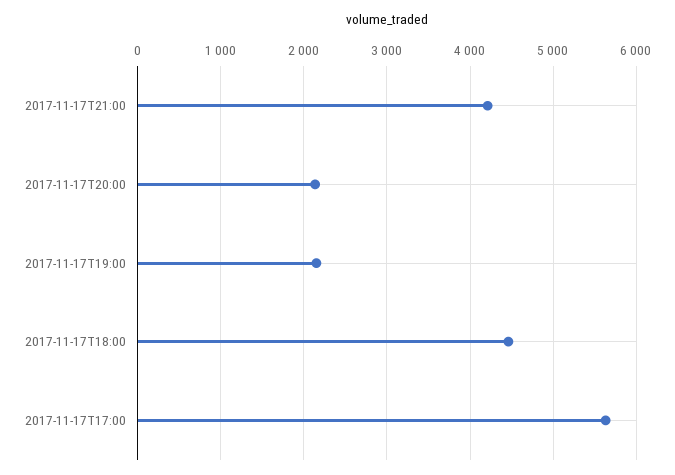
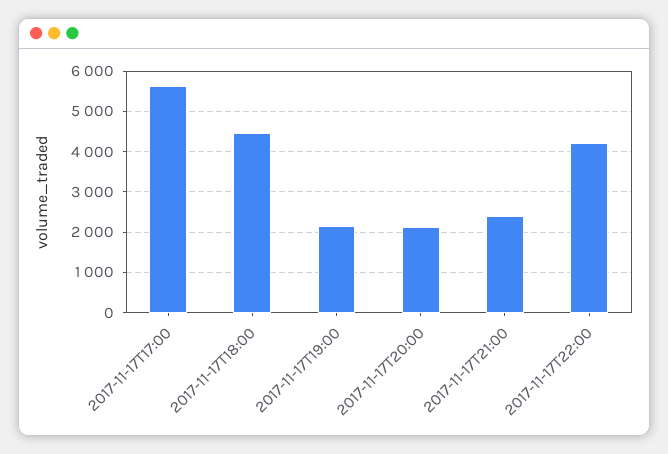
2017-11-17T21:00: 4200 -> 2400
2017-11-17T22:00: none -> 4200

